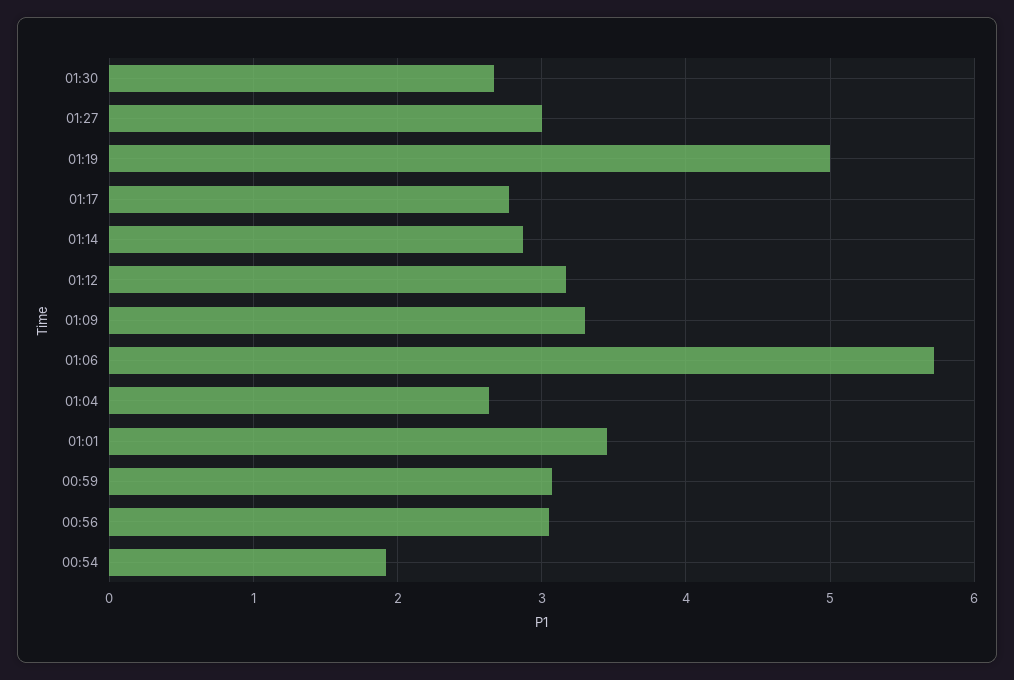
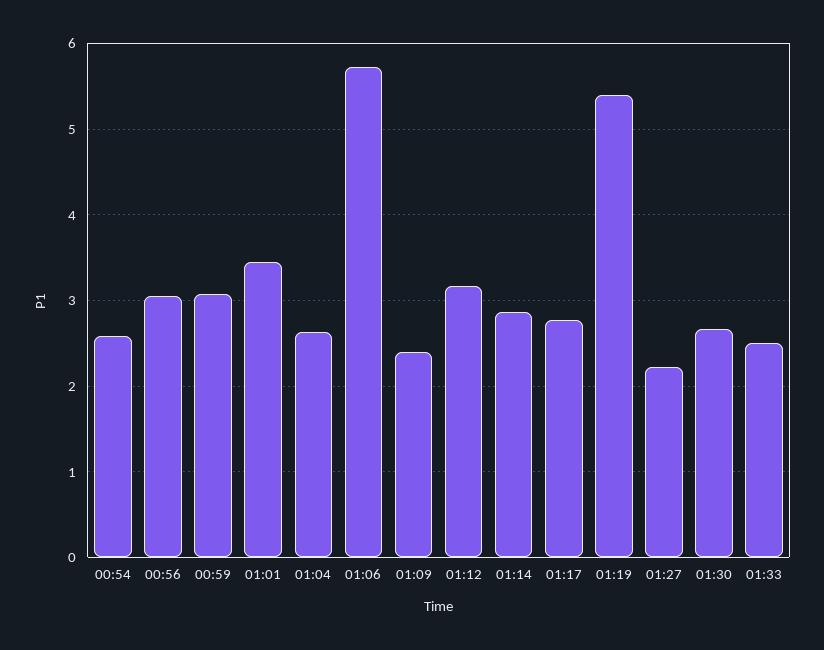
01:27: 3 -> 2.2
01:19: 5 -> 5.4
01:09: 3.3 -> 2.4
00:54: 1.9 -> 2.6
01:33: none -> 2.5

